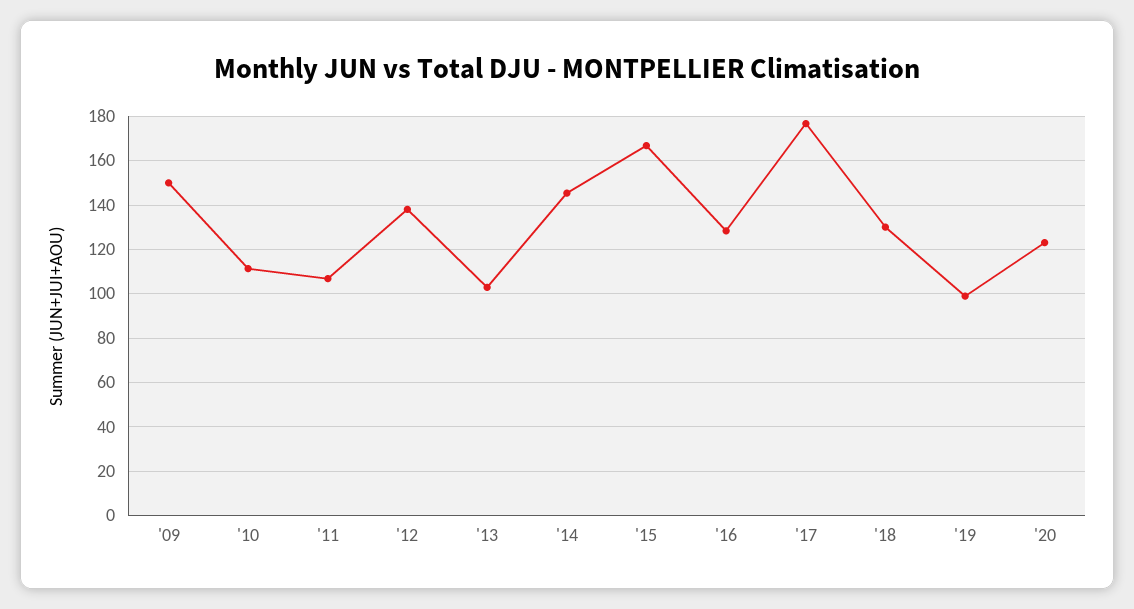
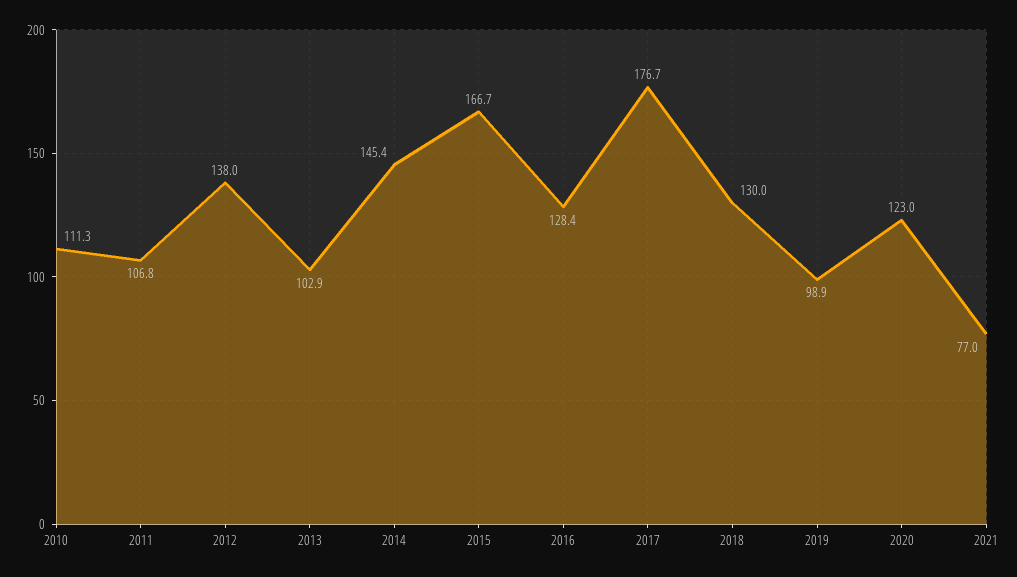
'09: 150 -> none
2021: none -> 77

